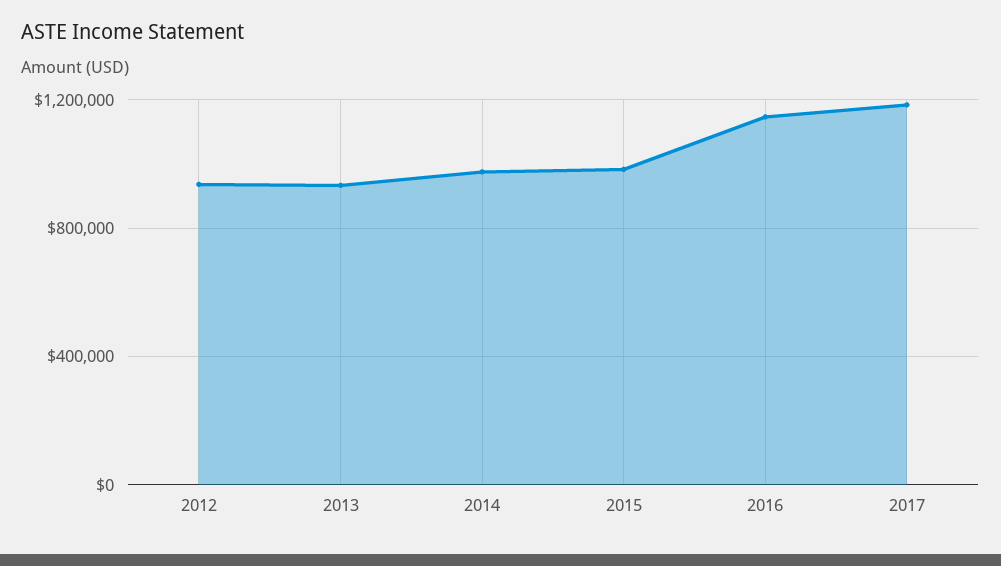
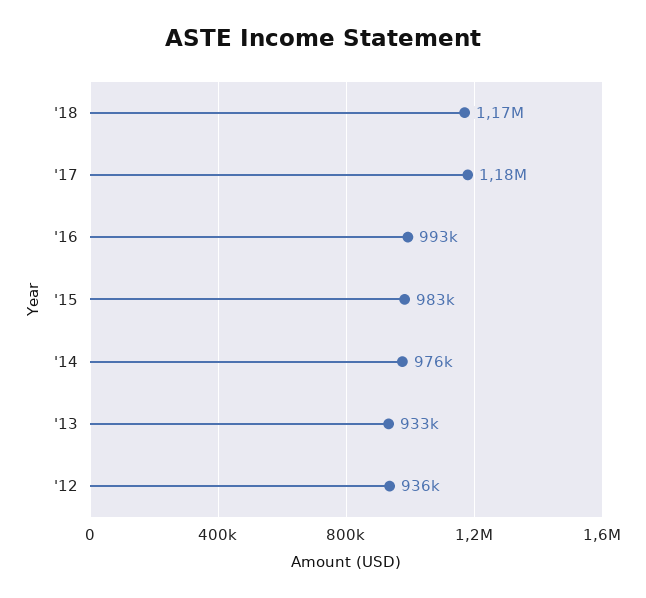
2016: 1150000 -> 993000
'18: none -> 1170000

